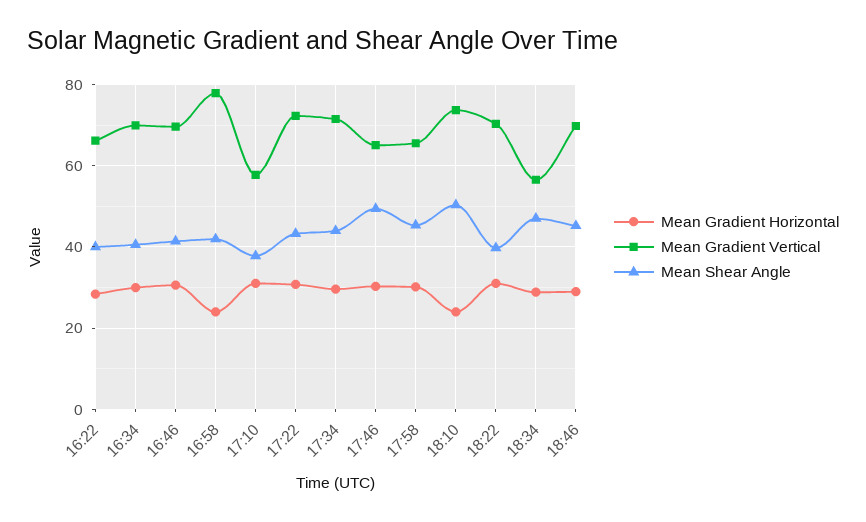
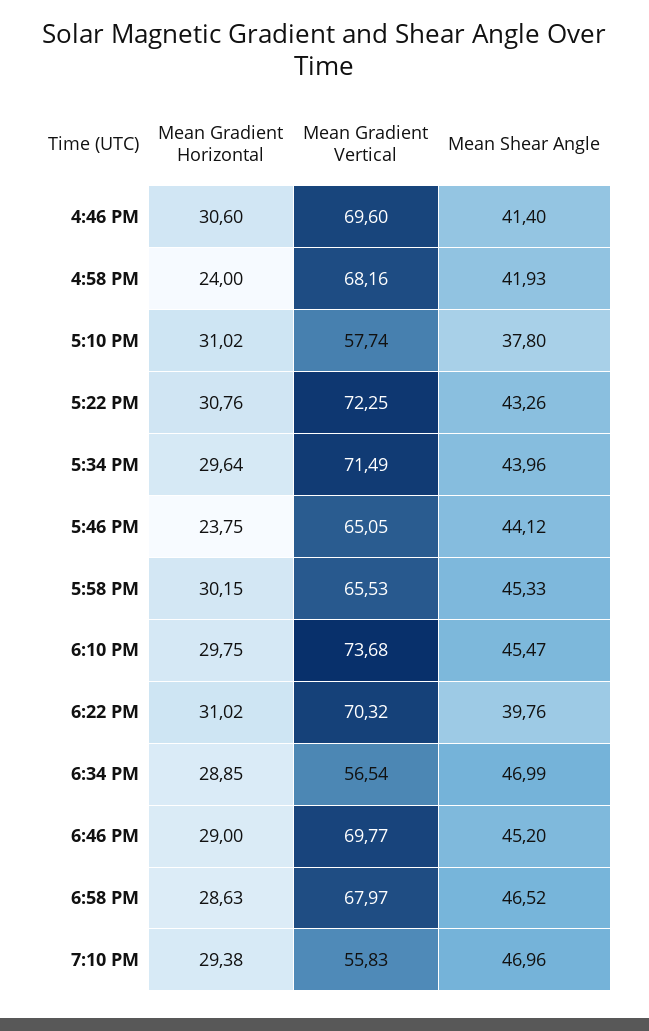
Mean Gradient Horizontal, 16:22: 28 -> none
Mean Gradient Vertical, 16:22: 66 -> none
Mean Shear Angle, 16:22: 40 -> none
Mean Gradient Horizontal, 16:34: 30 -> none
Mean Gradient Vertical, 16:34: 70 -> none
Mean Shear Angle, 16:34: 40 -> none
Mean Gradient Vertical, 16:58: 78 -> 68.16
Mean Gradient Horizontal, 17:46: 30 -> 23.75
Mean Shear Angle, 17:46: 50 -> 44.12
Mean Gradient Horizontal, 18:10: 24 -> 29.75
Mean Shear Angle, 18:10: 50 -> 45.47
Mean Gradient Horizontal, 6:58 PM: none -> 28.63
Mean Gradient Vertical, 6:58 PM: none -> 67.97
Mean Shear Angle, 6:58 PM: none -> 46.52
Mean Gradient Horizontal, 7:10 PM: none -> 29.38
Mean Gradient Vertical, 7:10 PM: none -> 55.83
Mean Shear Angle, 7:10 PM: none -> 46.96

